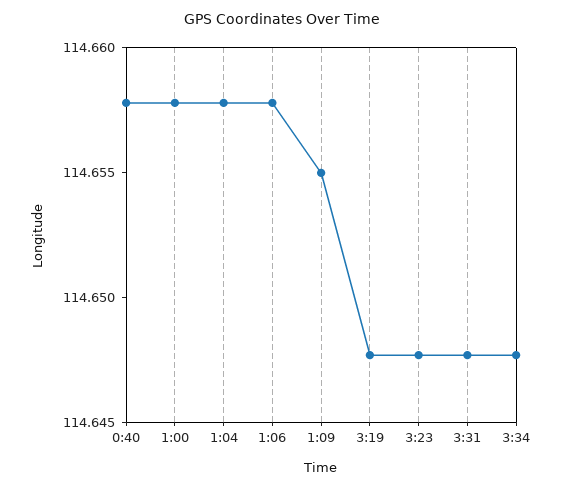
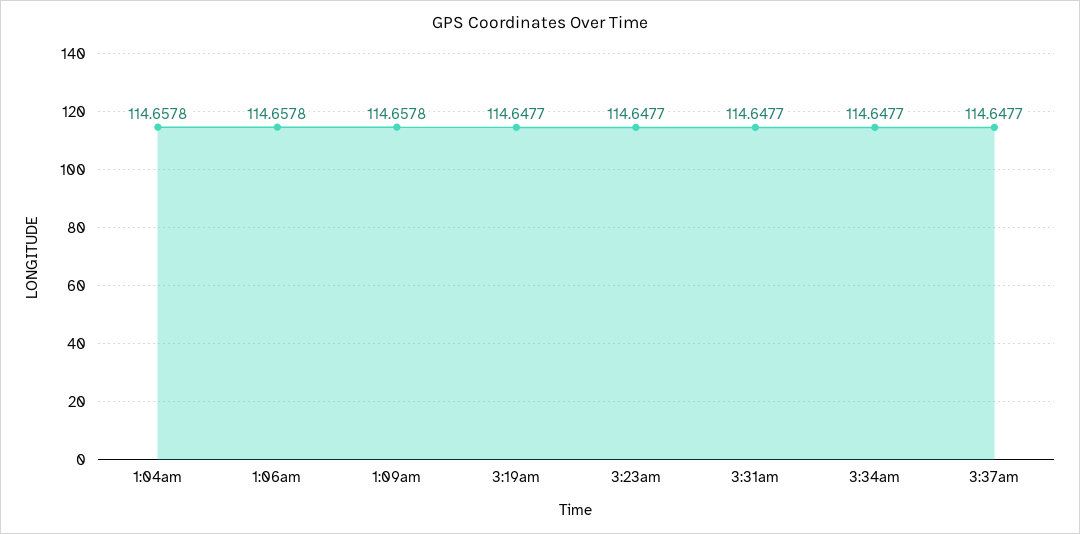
0:40: 114.658 -> none
1:00: 114.658 -> none
1:09: 114.655 -> 114.6578
3:37am: none -> 114.6477

